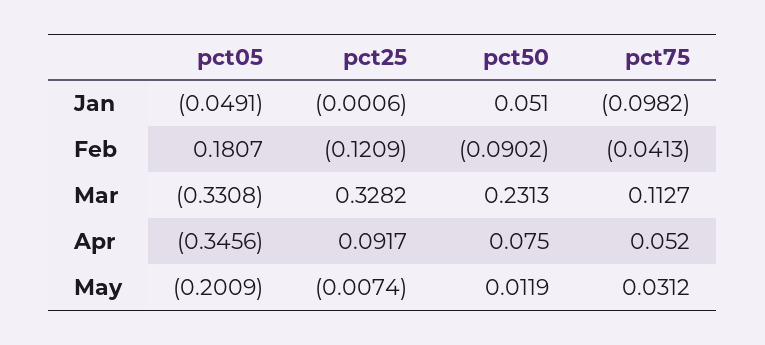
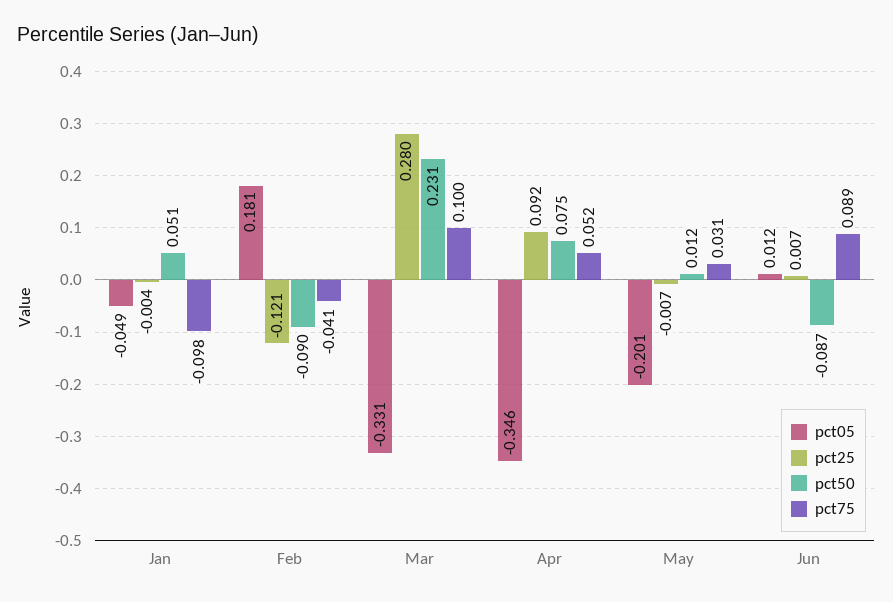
pct25, Jan: -0.0006 -> -0.004
pct25, Mar: 0.3282 -> 0.28
pct75, Mar: 0.1127 -> 0.1
pct05, Jun: none -> 0.012
pct25, Jun: none -> 0.007
pct50, Jun: none -> -0.087
pct75, Jun: none -> 0.089

